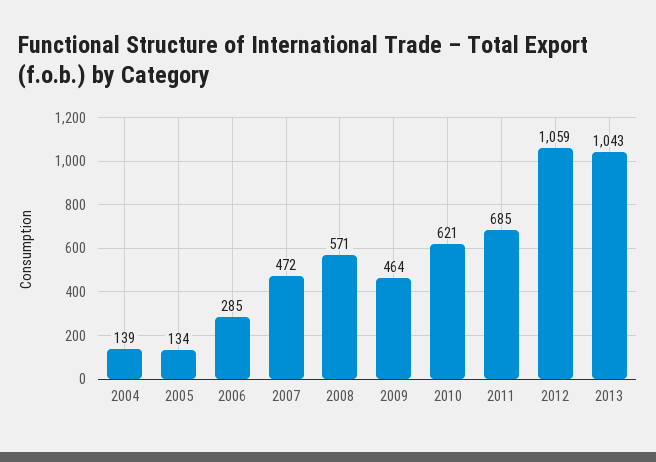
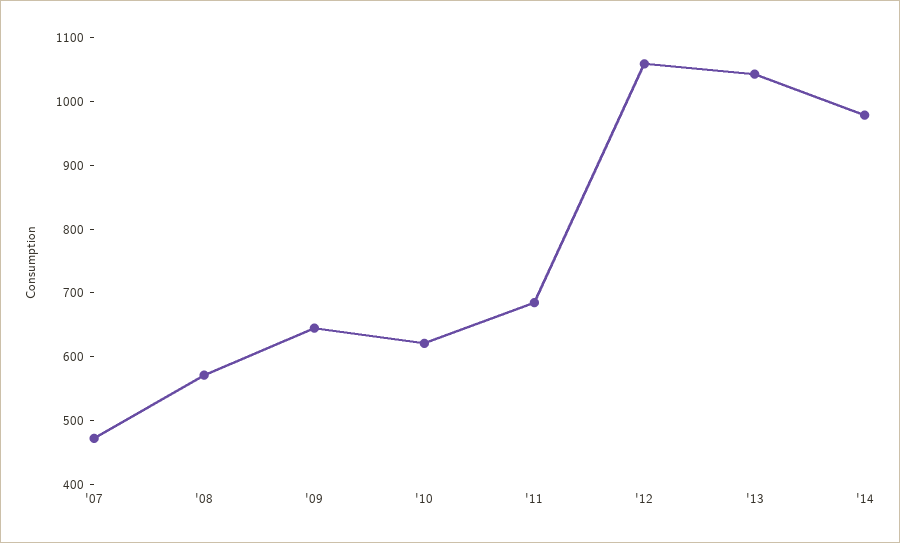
2004: 139 -> none
2005: 134 -> none
2006: 285 -> none
2009: 464 -> 640
'14: none -> 980

